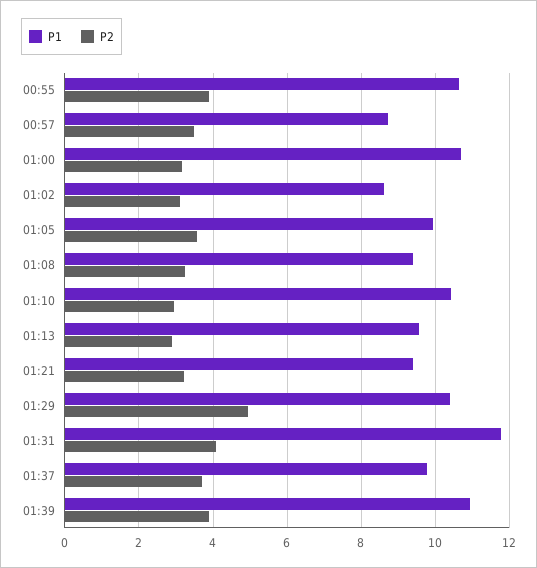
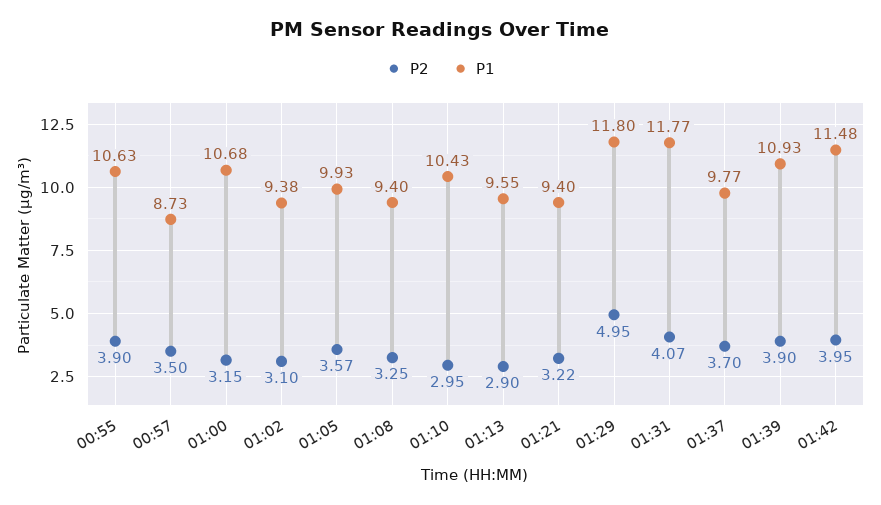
P1, 01:02: 8.6 -> 9.38
P1, 01:29: 10.4 -> 11.8
P2, 01:42: none -> 3.95
P1, 01:42: none -> 11.48

